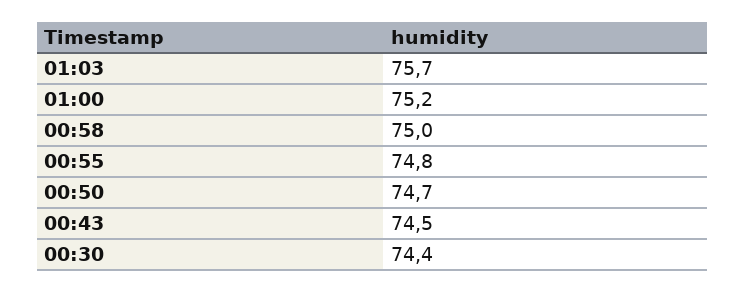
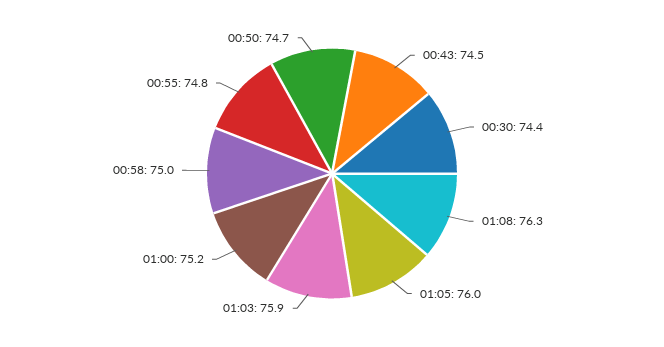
01:03: 75.7 -> 75.9
01:08: none -> 76.3
01:05: none -> 76

